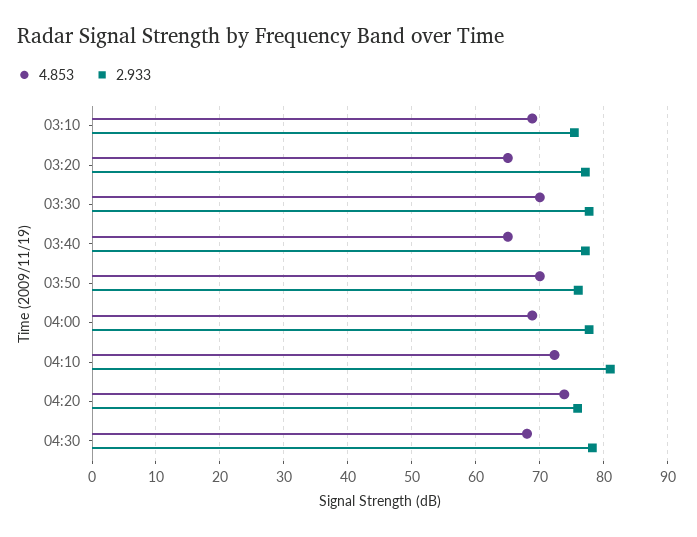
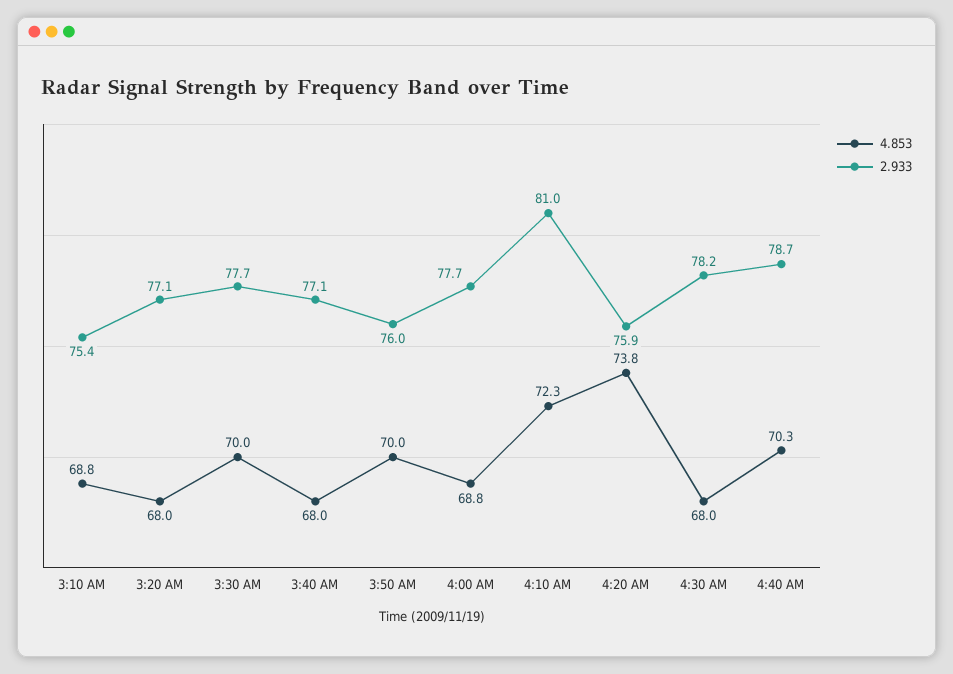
4.853, 03:20: 65 -> 68
4.853, 03:40: 65 -> 68
4.853, 4:40 AM: none -> 70.3
2.933, 4:40 AM: none -> 78.7

